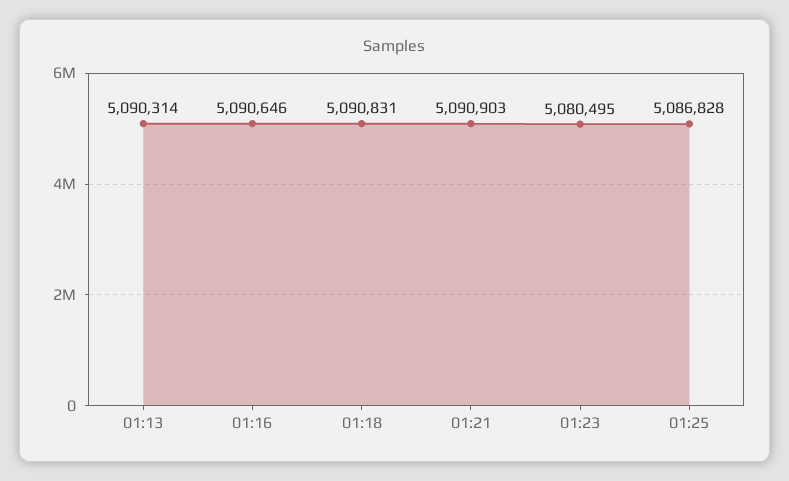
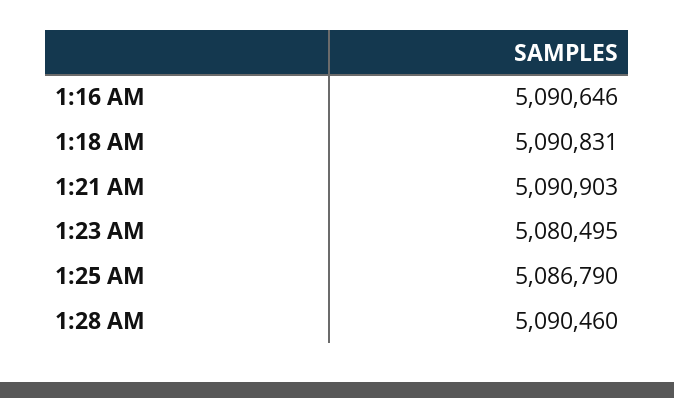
01:13: 5090314 -> none
01:25: 5086828 -> 5086790
1:28 AM: none -> 5090460

